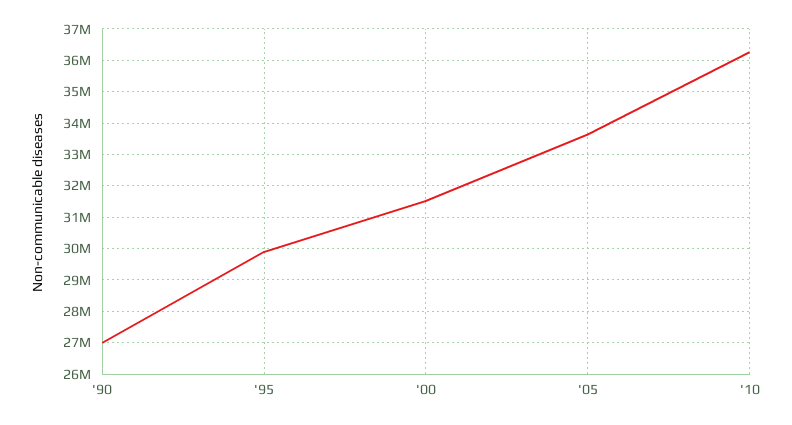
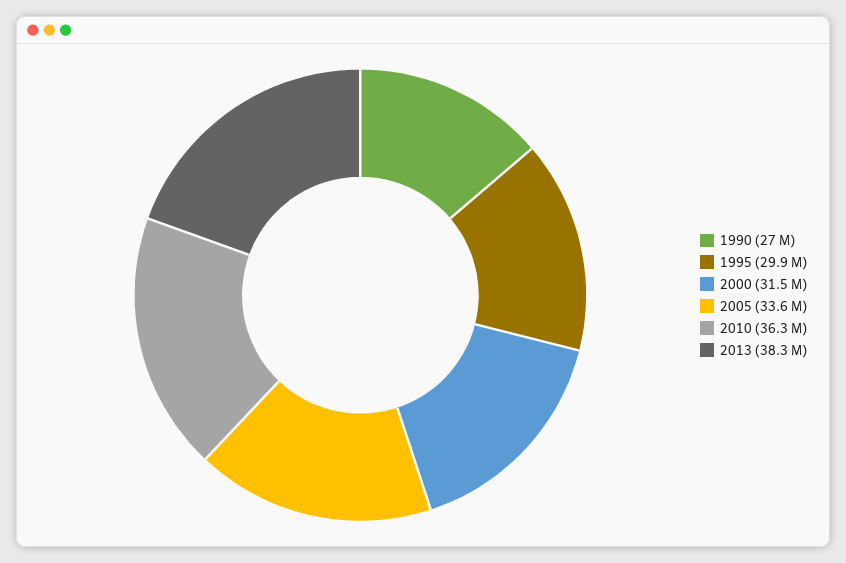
2013: none -> 38300000

